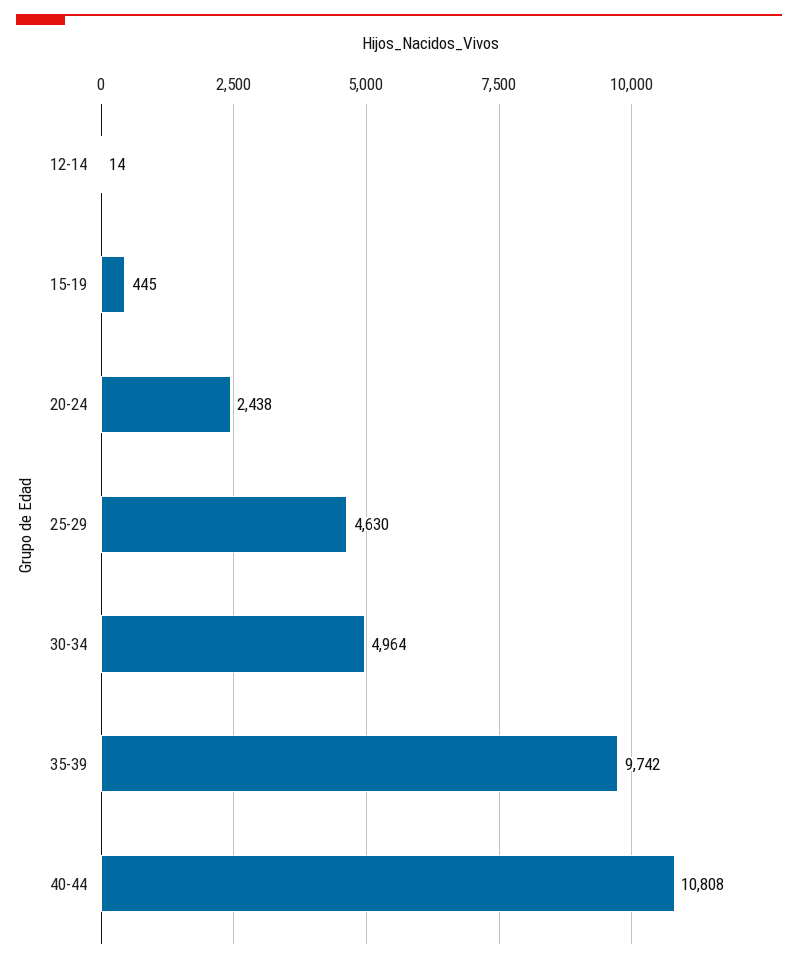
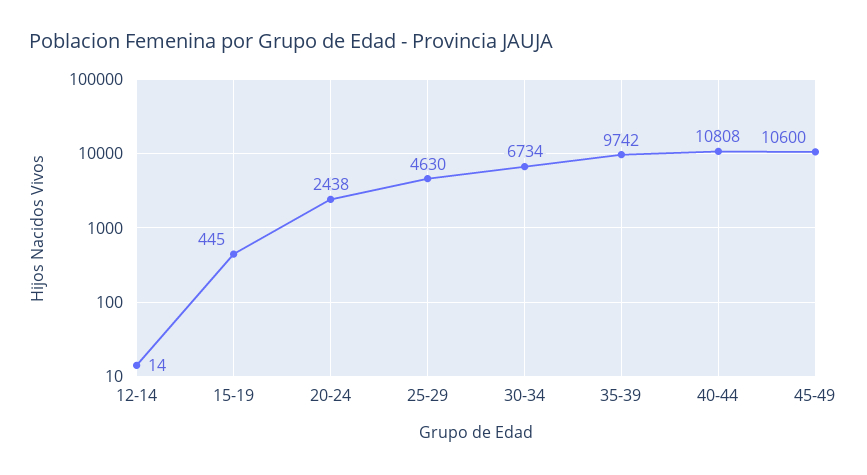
30-34: 4964 -> 6734
45-49: none -> 10600

